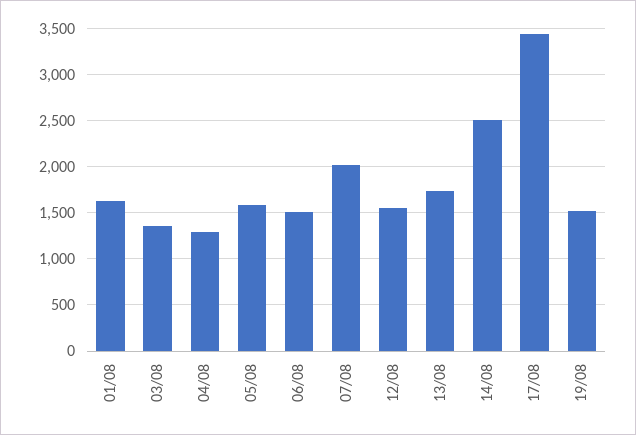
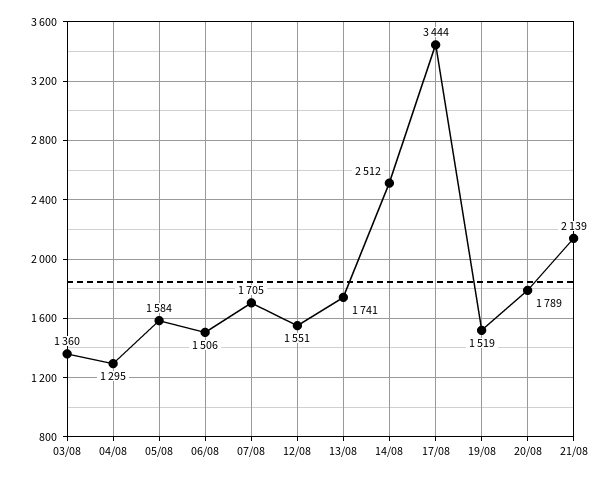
01/08: 1600 -> none
07/08: 2000 -> 1705
20/08: none -> 1789
21/08: none -> 2139

